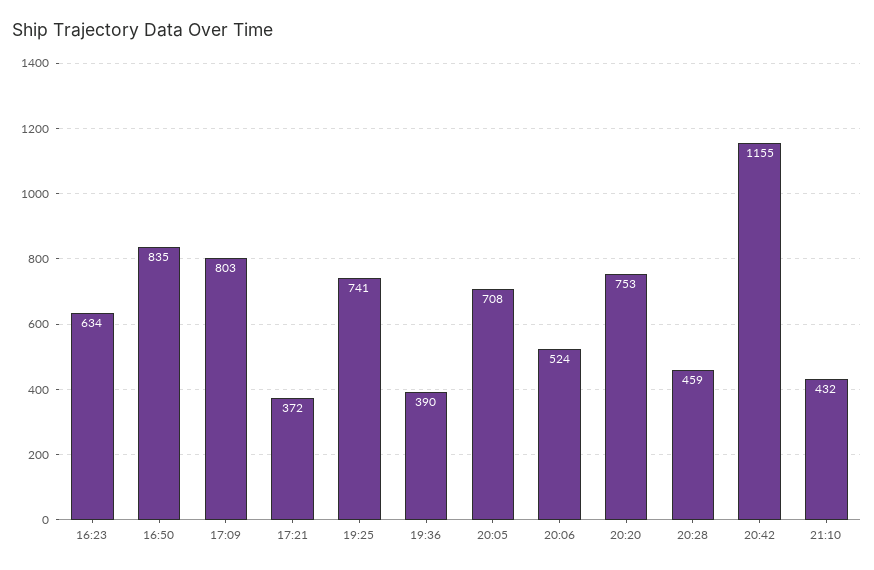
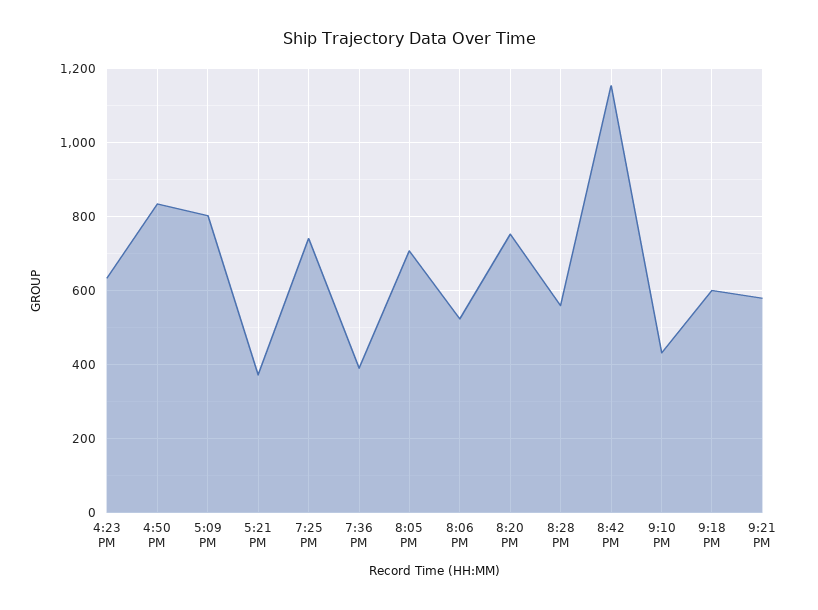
20:28: 459 -> 560
9:18 PM: none -> 600
9:21 PM: none -> 580

